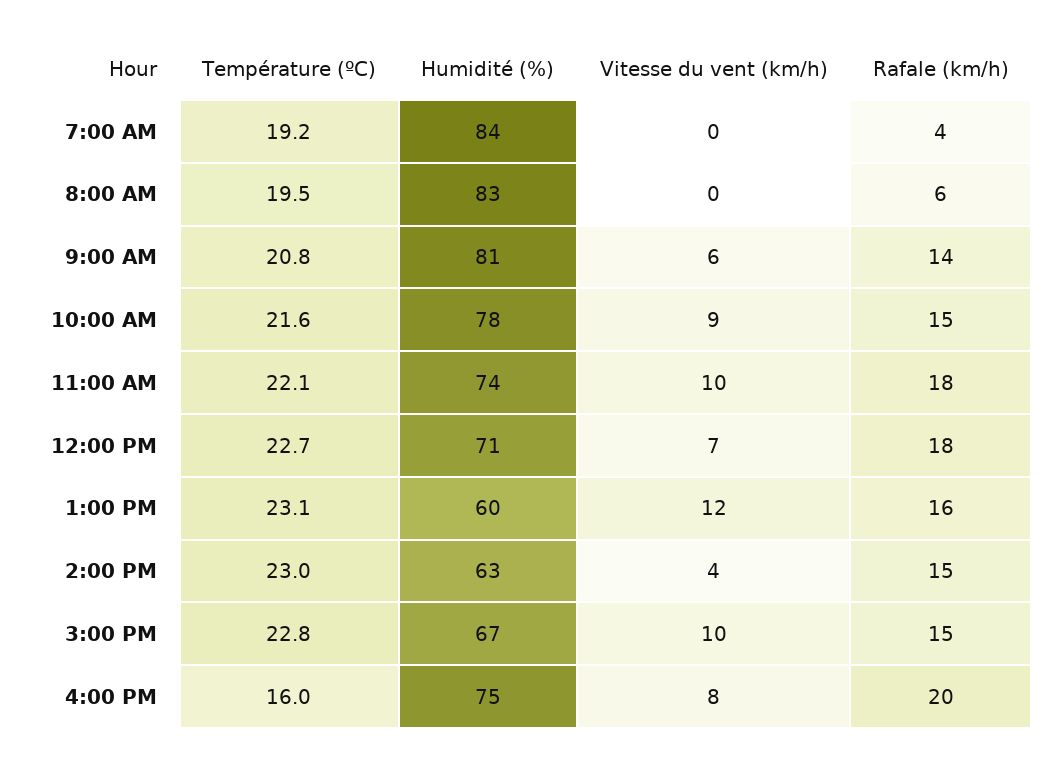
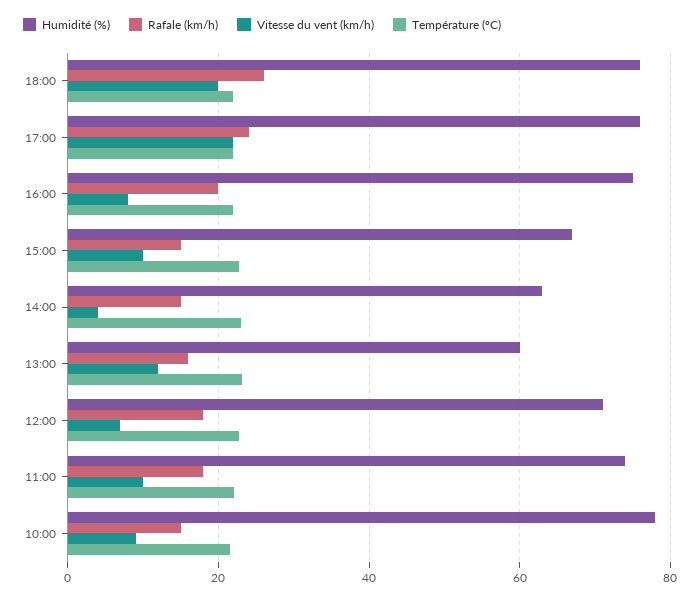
Température (ºC), 7:00 AM: 19.2 -> none
Humidité (%), 7:00 AM: 84 -> none
Vitesse du vent (km/h), 7:00 AM: 0 -> none
Rafale (km/h), 7:00 AM: 4 -> none
Température (ºC), 8:00 AM: 19.5 -> none
Humidité (%), 8:00 AM: 83 -> none
Vitesse du vent (km/h), 8:00 AM: 0 -> none
Rafale (km/h), 8:00 AM: 6 -> none
Température (ºC), 9:00 AM: 20.8 -> none
Humidité (%), 9:00 AM: 81 -> none
Vitesse du vent (km/h), 9:00 AM: 6 -> none
Rafale (km/h), 9:00 AM: 14 -> none
Température (ºC), 4:00 PM: 16 -> 22
Humidité (%), 18:00: none -> 76
Rafale (km/h), 18:00: none -> 26
Vitesse du vent (km/h), 18:00: none -> 20
Température (ºC), 18:00: none -> 22
Humidité (%), 17:00: none -> 76
Rafale (km/h), 17:00: none -> 24
Vitesse du vent (km/h), 17:00: none -> 22
Température (ºC), 17:00: none -> 22

